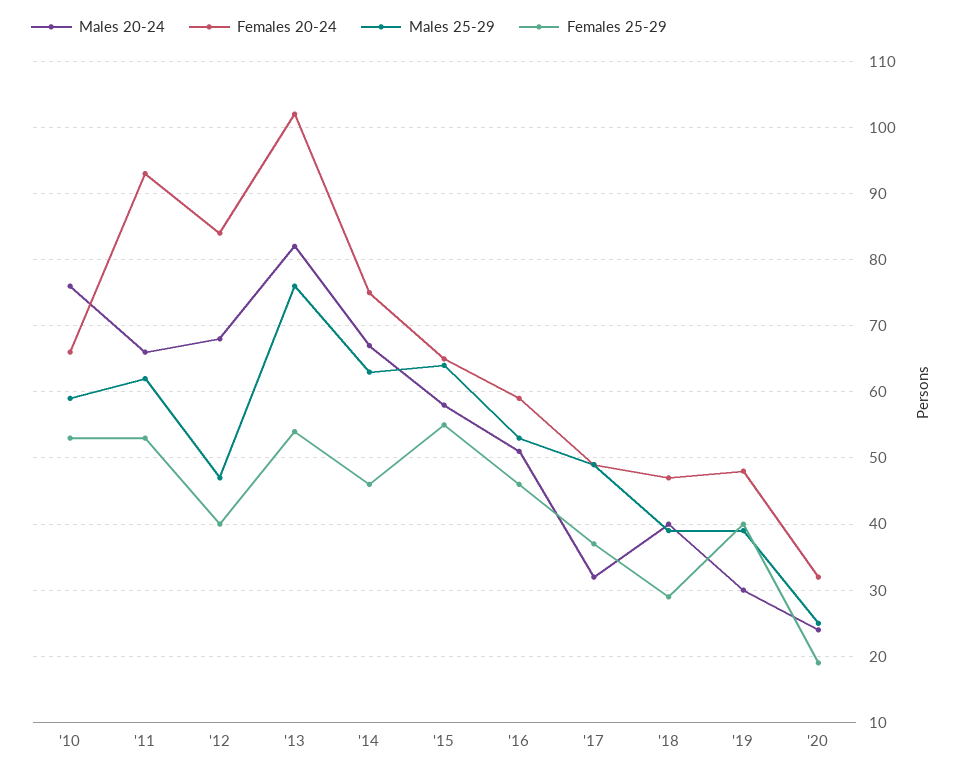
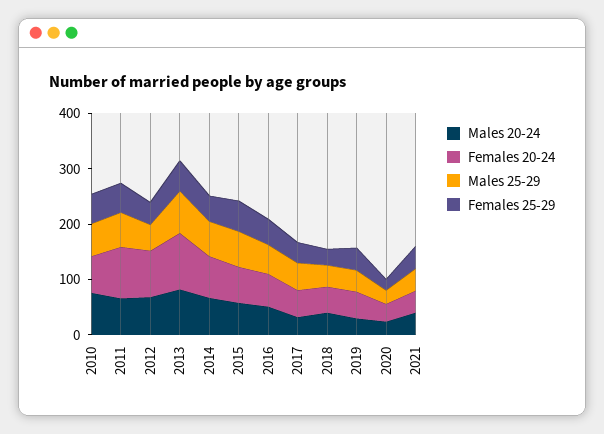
Males 20-24, 2021: none -> 40
Females 20-24, 2021: none -> 40
Males 25-29, 2021: none -> 40
Females 25-29, 2021: none -> 40

